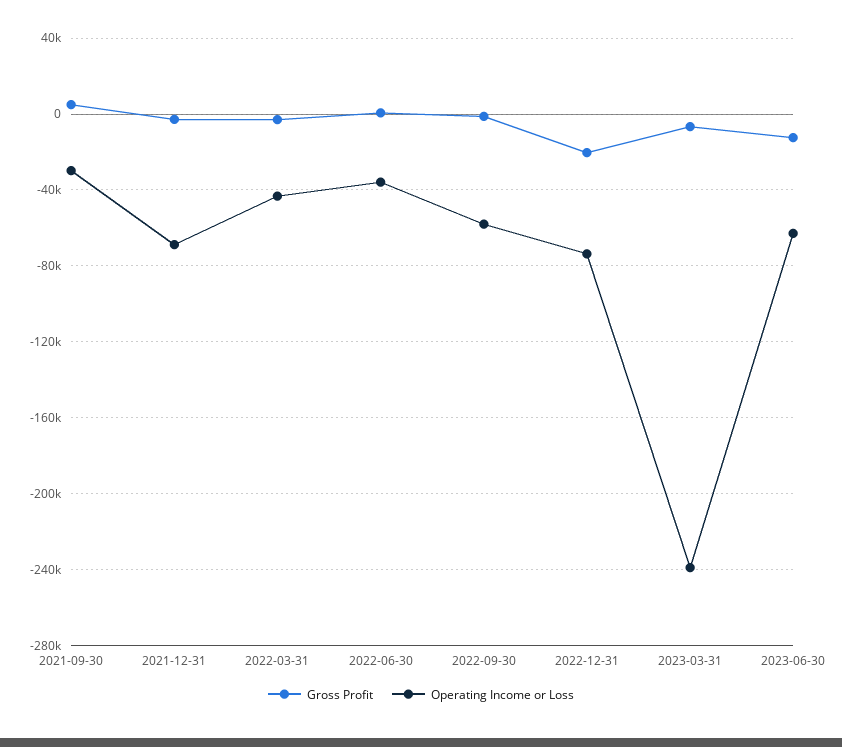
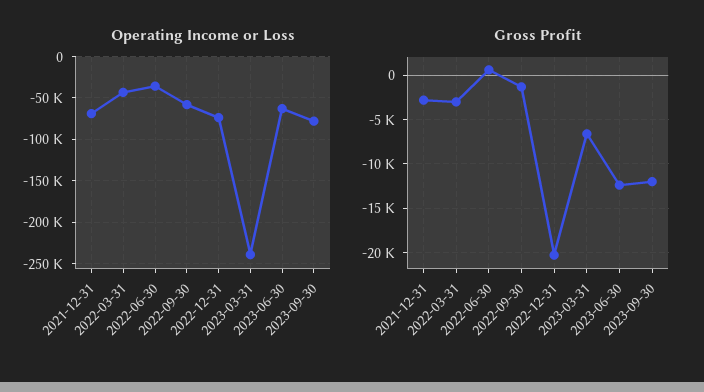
Gross Profit, 2021-09-30: 5000 -> none
Operating Income or Loss, 2021-09-30: -30000 -> none
Operating Income or Loss, 2023-09-30: none -> -80000
Gross Profit, 2023-09-30: none -> -12000

